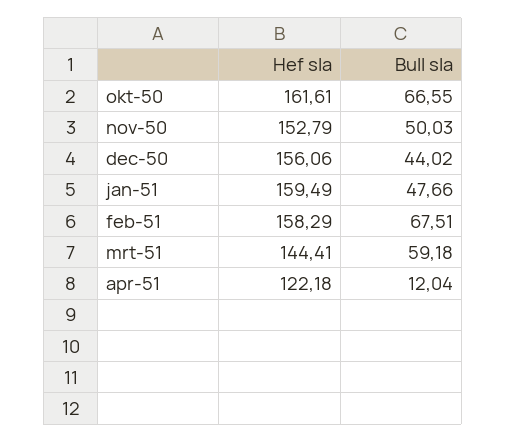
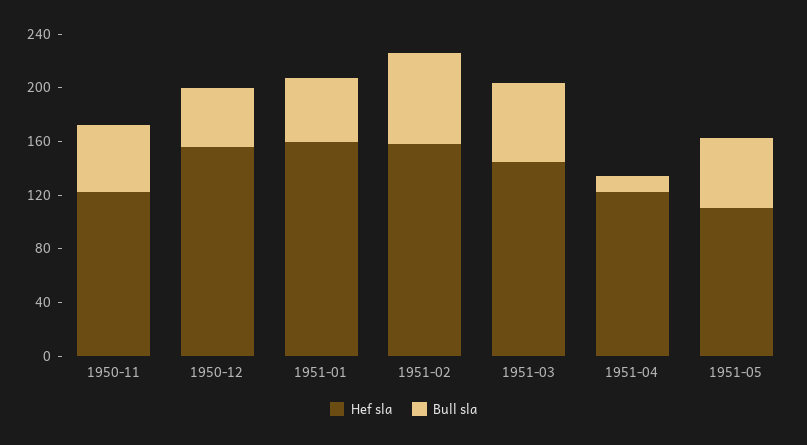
Hef sla, okt-50: 161.61 -> none
Bull sla, okt-50: 66.55 -> none
Hef sla, nov-50: 152.79 -> 120
Hef sla, 1951-05: none -> 110
Bull sla, 1951-05: none -> 50

